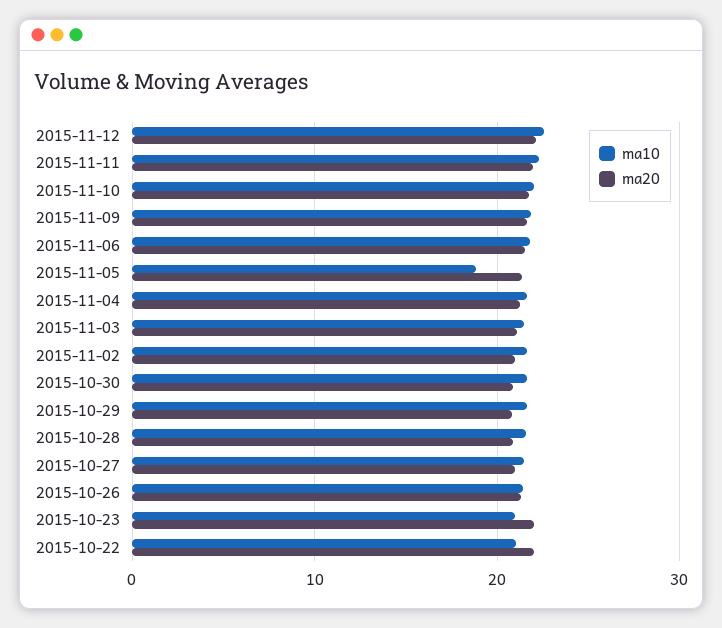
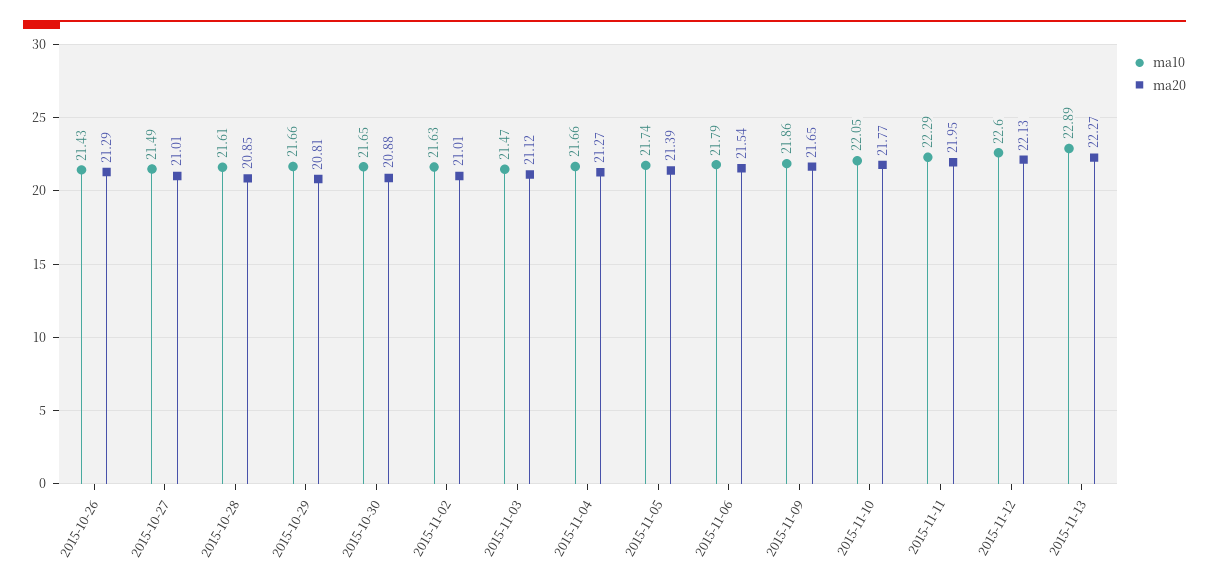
ma10, 2015-11-05: 19 -> 21.74
ma10, 2015-10-23: 21 -> none
ma20, 2015-10-23: 22 -> none
ma10, 2015-10-22: 21 -> none
ma20, 2015-10-22: 22 -> none
ma10, 2015-11-13: none -> 22.89
ma20, 2015-11-13: none -> 22.27

